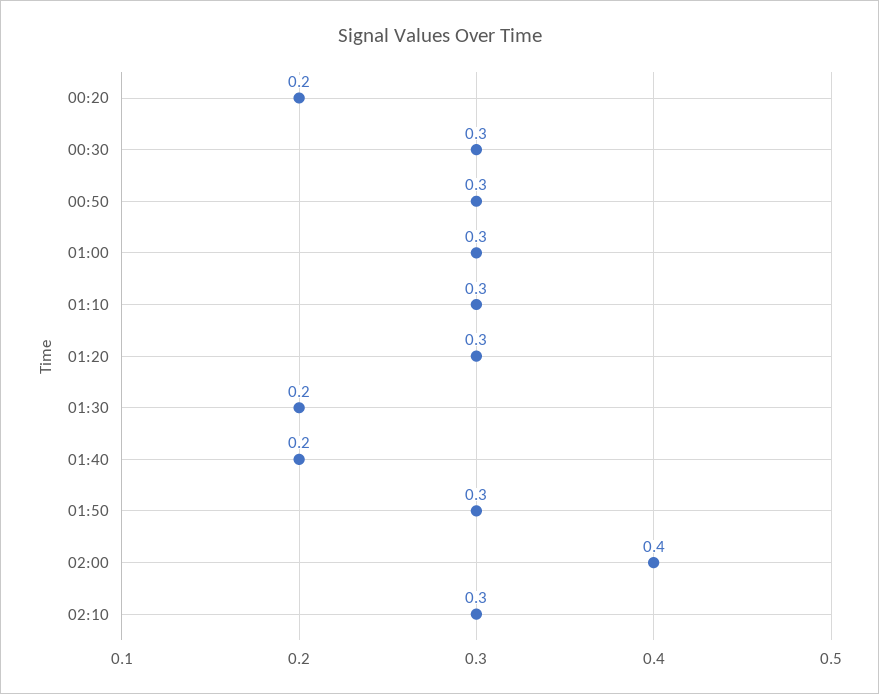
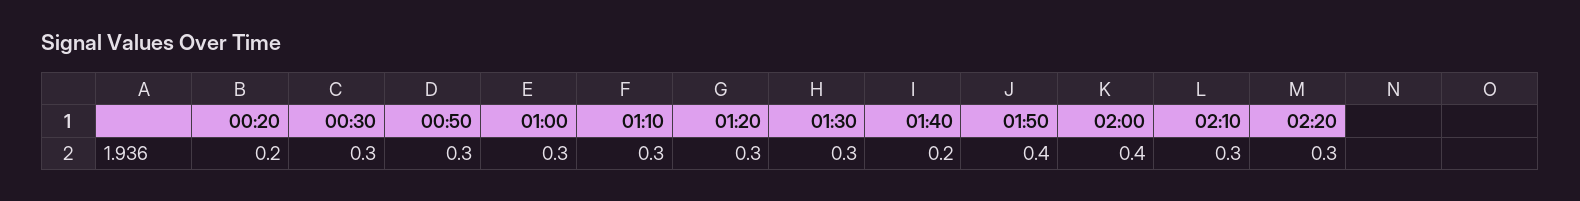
01:30: 0.2 -> 0.3
01:50: 0.3 -> 0.4
02:20: none -> 0.3

